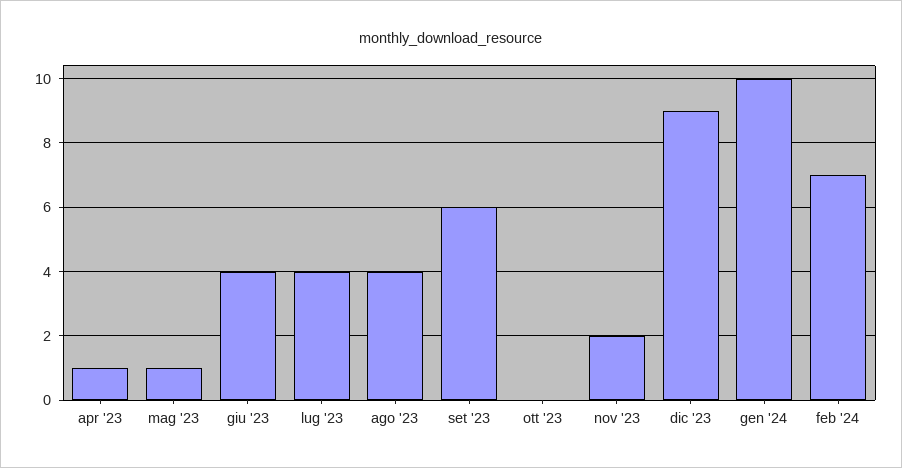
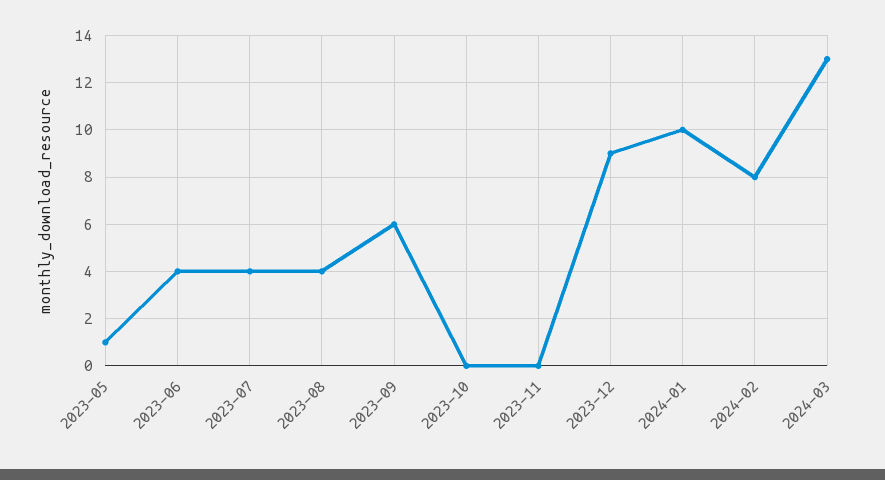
apr '23: 1 -> none
nov '23: 2 -> 0
feb '24: 7 -> 8
2024-03: none -> 13

